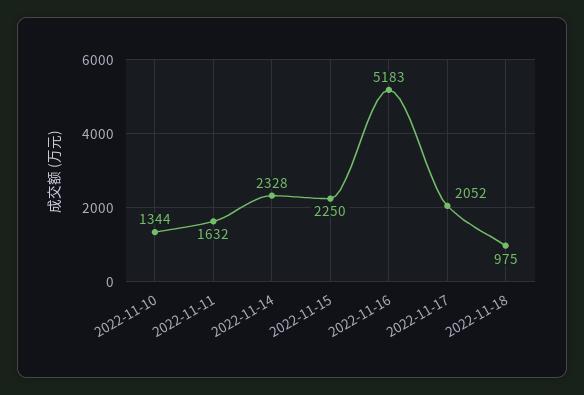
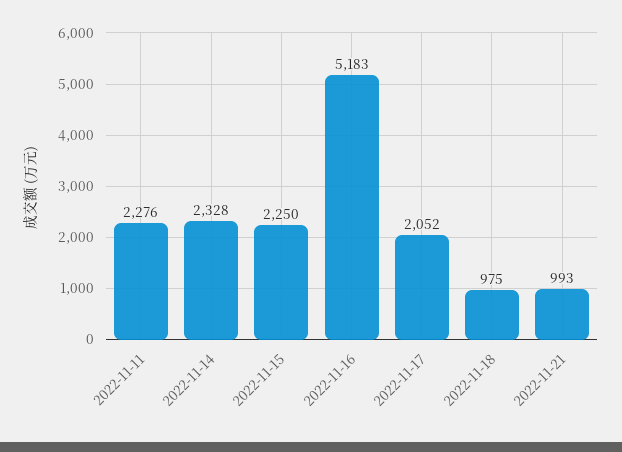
2022-11-10: 1344 -> none
2022-11-11: 1632 -> 2276
2022-11-21: none -> 993

